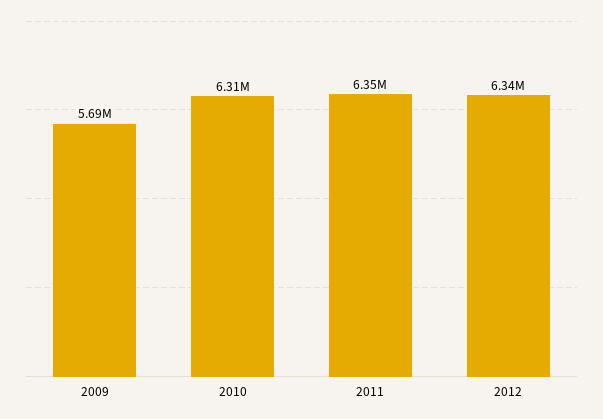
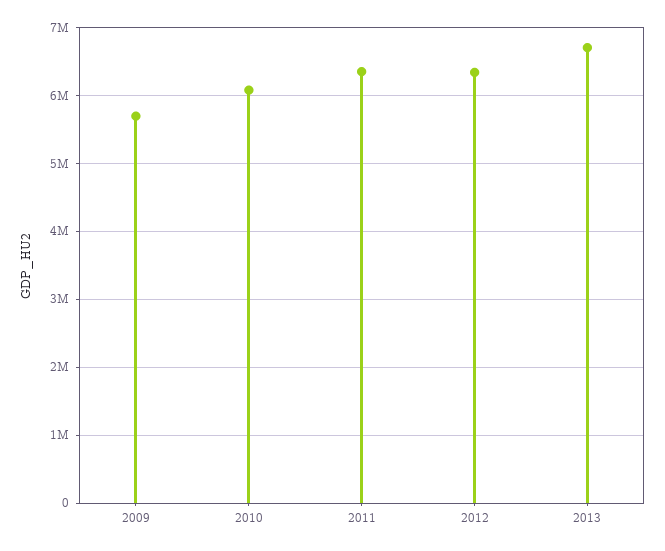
2010: 6310000 -> 6100000
2013: none -> 6700000

